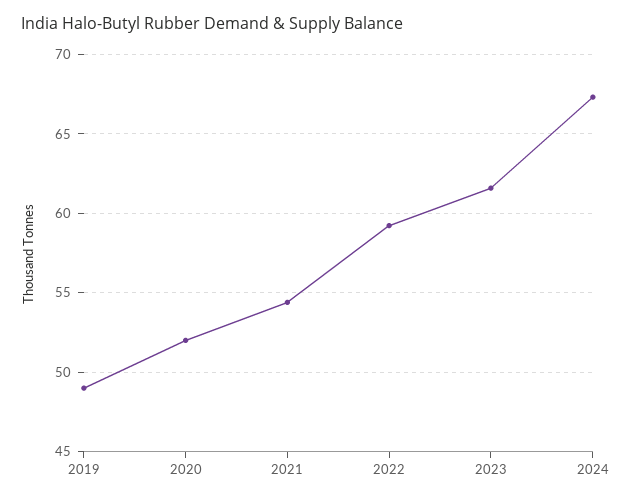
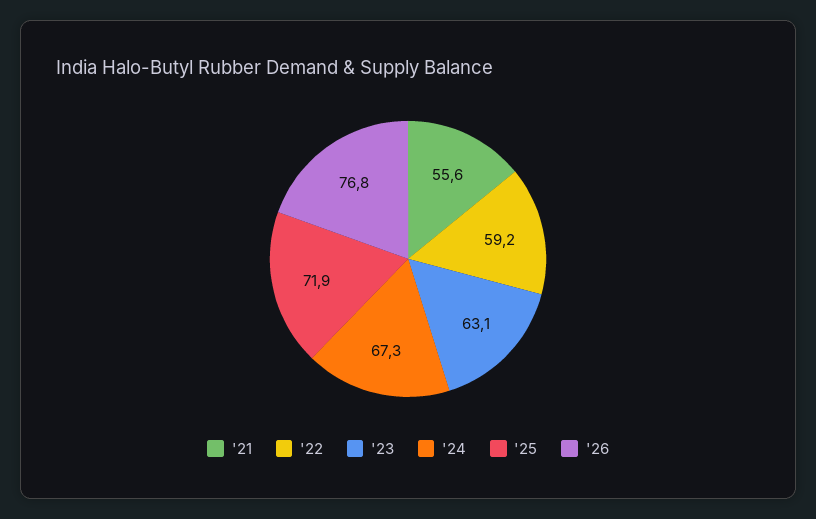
2019: 49 -> none
2020: 52 -> none
2021: 54.5 -> 55.6
2023: 61.5 -> 63.1
'25: none -> 71.9
'26: none -> 76.8

